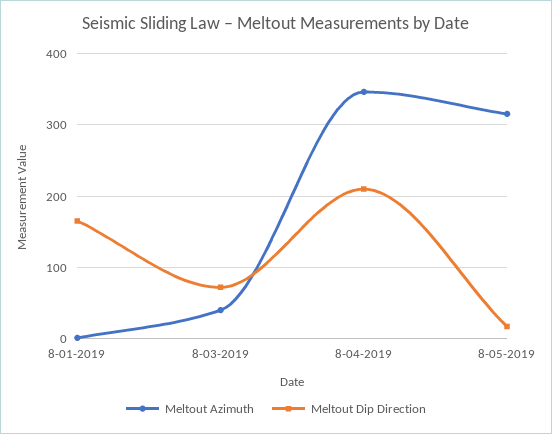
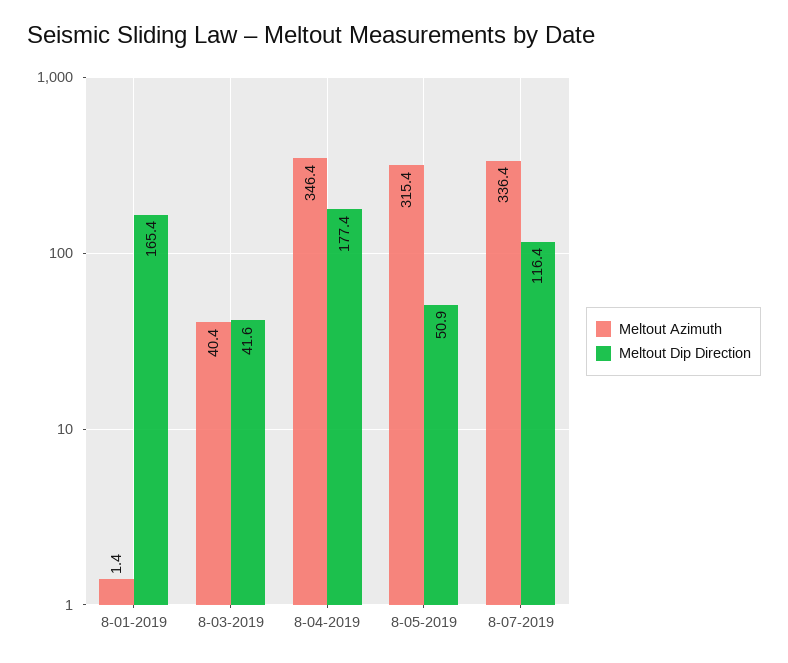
Meltout Dip Direction, 8-03-2019: 70 -> 41.6
Meltout Dip Direction, 8-04-2019: 210 -> 177.4
Meltout Dip Direction, 8-05-2019: 20 -> 50.9
Meltout Azimuth, 8-07-2019: none -> 336.4
Meltout Dip Direction, 8-07-2019: none -> 116.4

